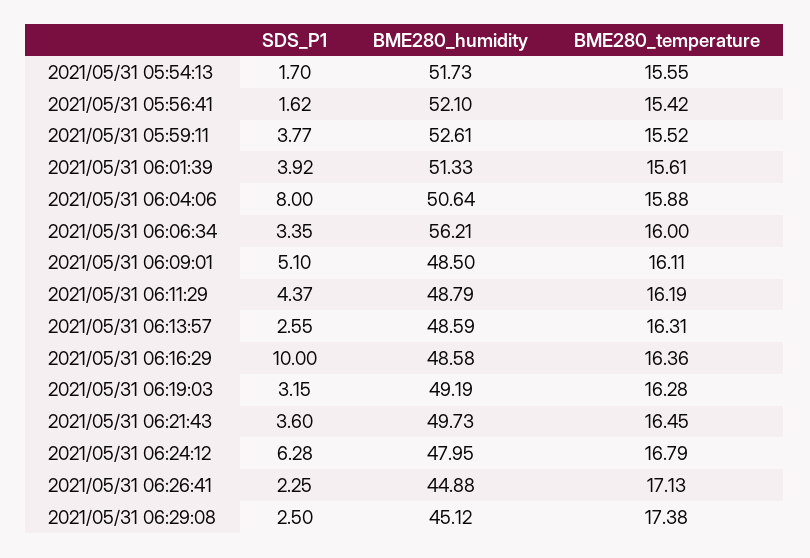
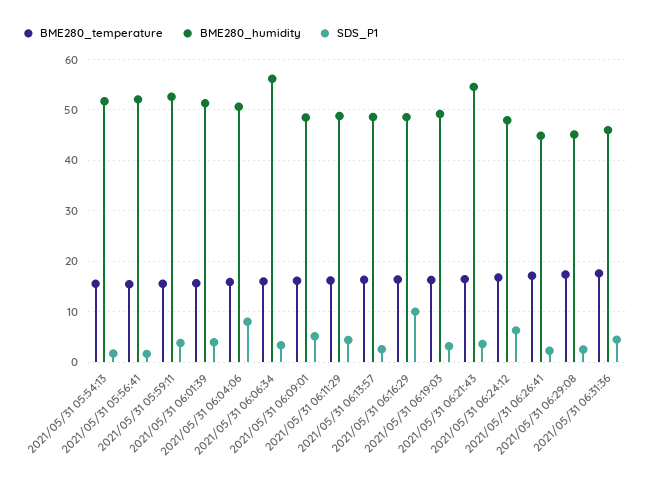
BME280_humidity, 2021/05/31 06:21:43: 49.73 -> 54
BME280_temperature, 2021/05/31 06:31:36: none -> 18
BME280_humidity, 2021/05/31 06:31:36: none -> 46
SDS_P1, 2021/05/31 06:31:36: none -> 4

